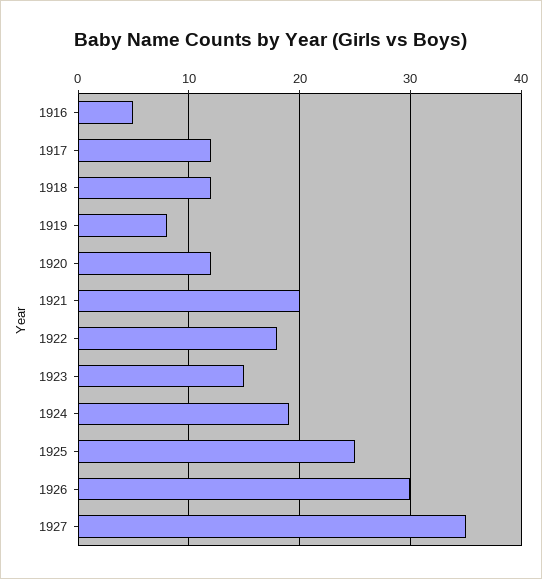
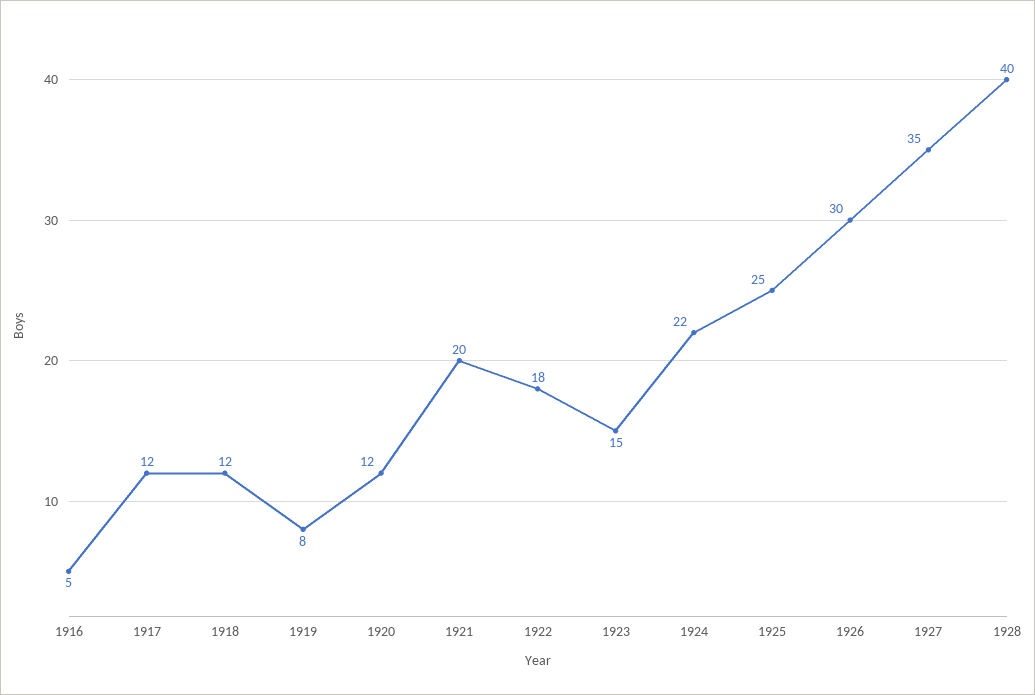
1924: 19 -> 22
1928: none -> 40

